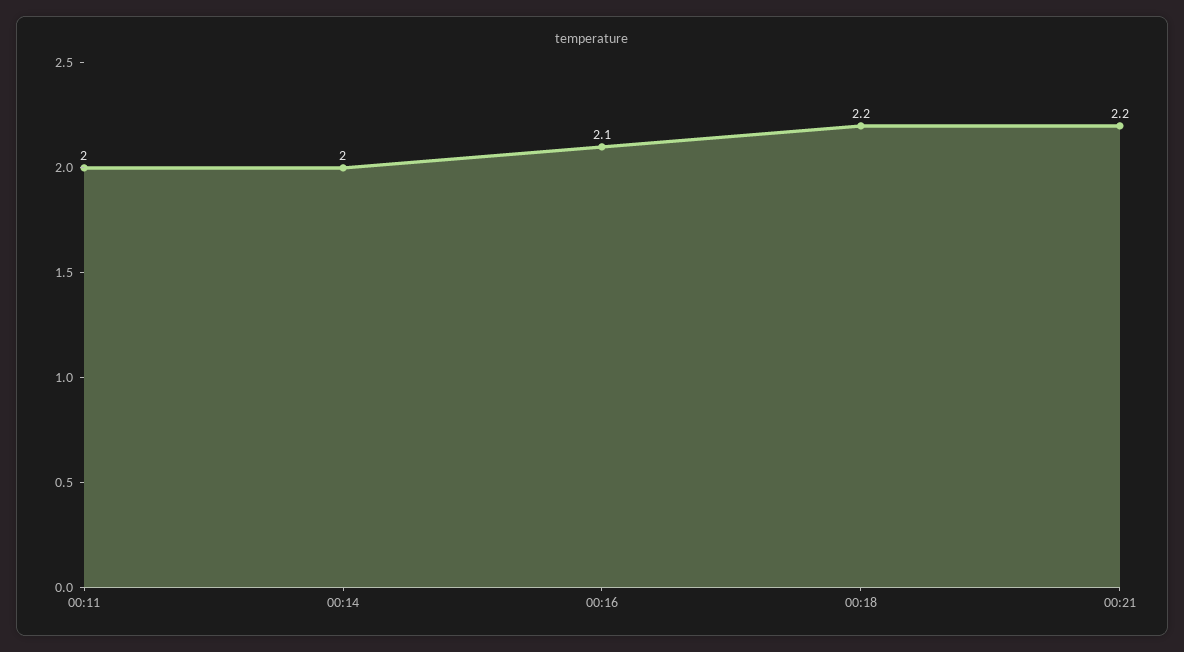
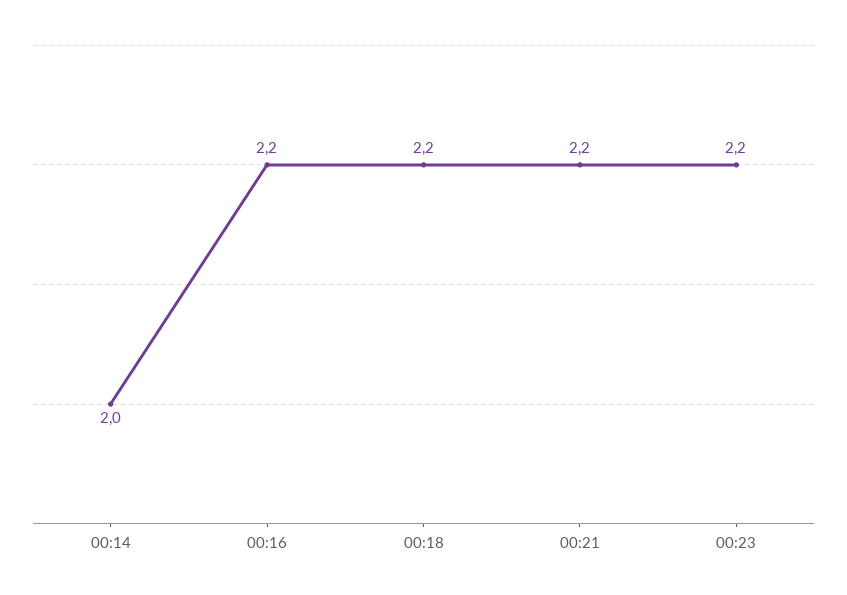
00:11: 2 -> none
00:16: 2.1 -> 2.2
00:23: none -> 2.2

